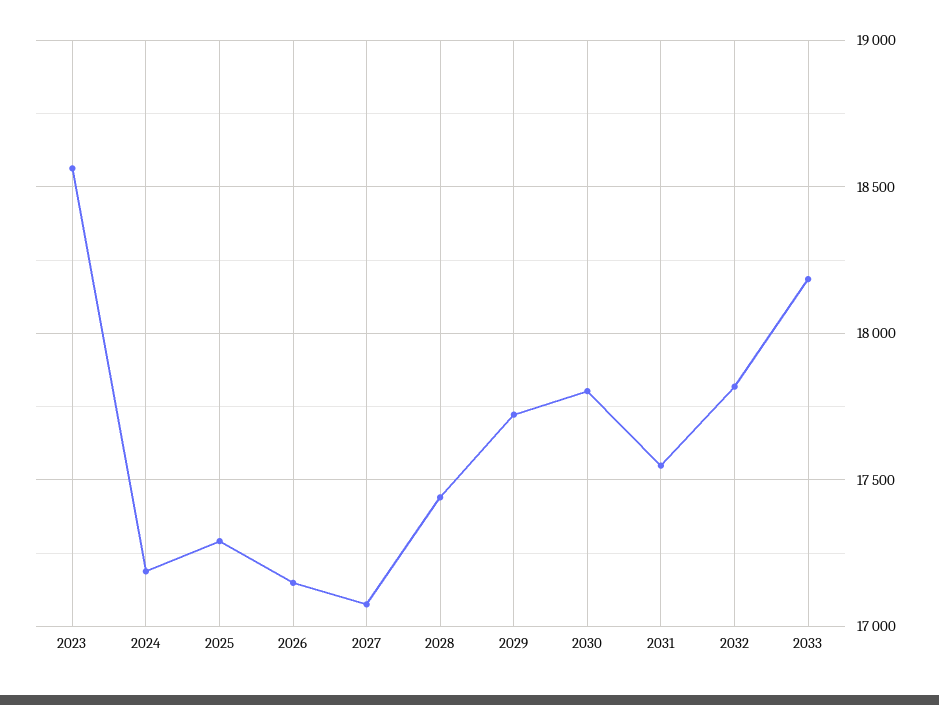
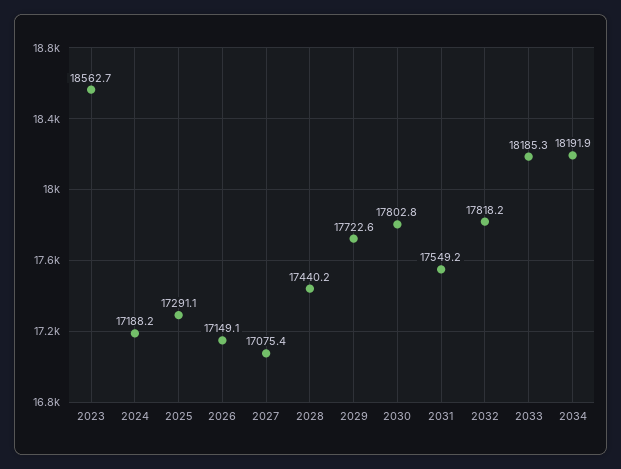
2034: none -> 18191.9

